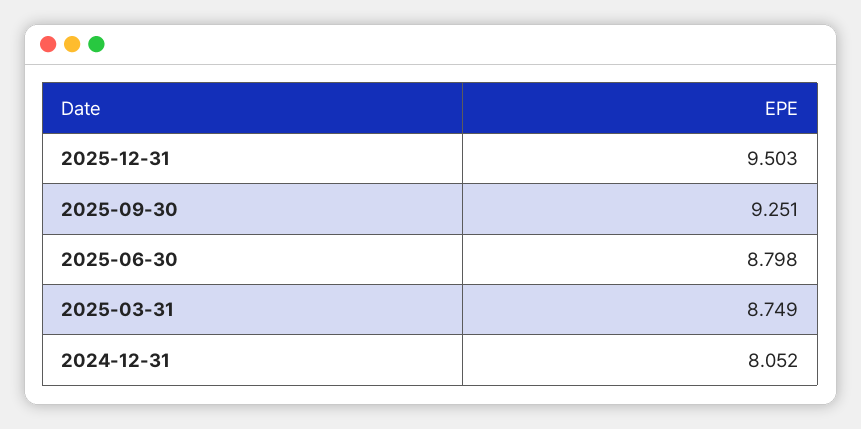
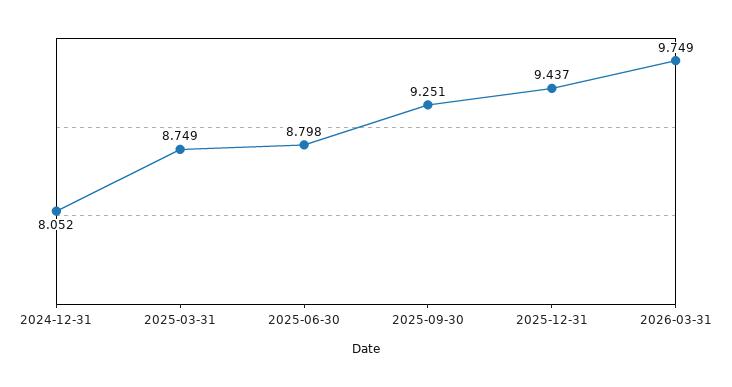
2025-12-31: 9.503 -> 9.437
2026-03-31: none -> 9.749

